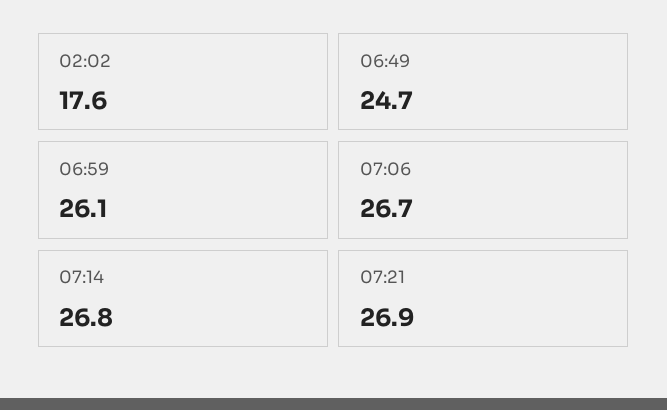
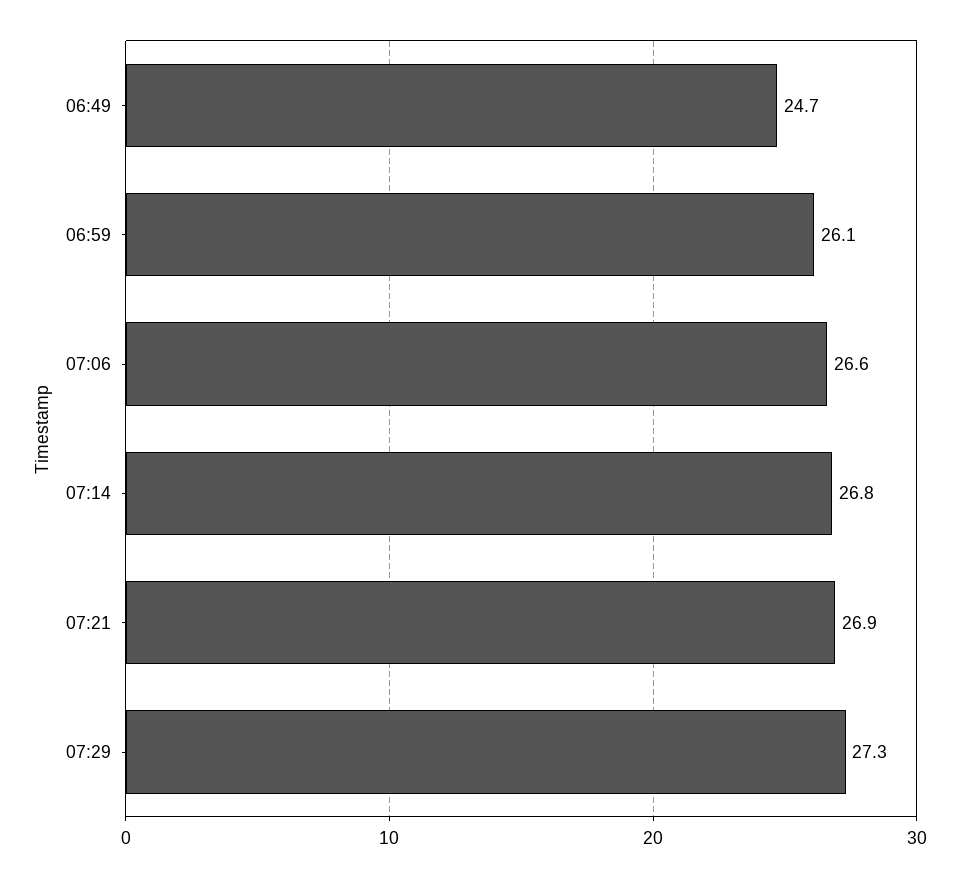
02:02: 17.6 -> none
07:06: 26.7 -> 26.6
07:29: none -> 27.3

